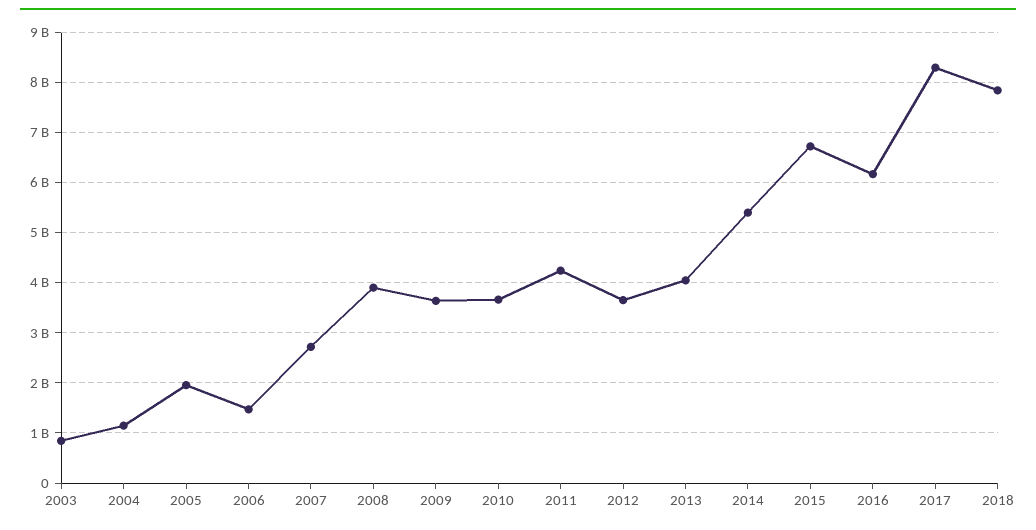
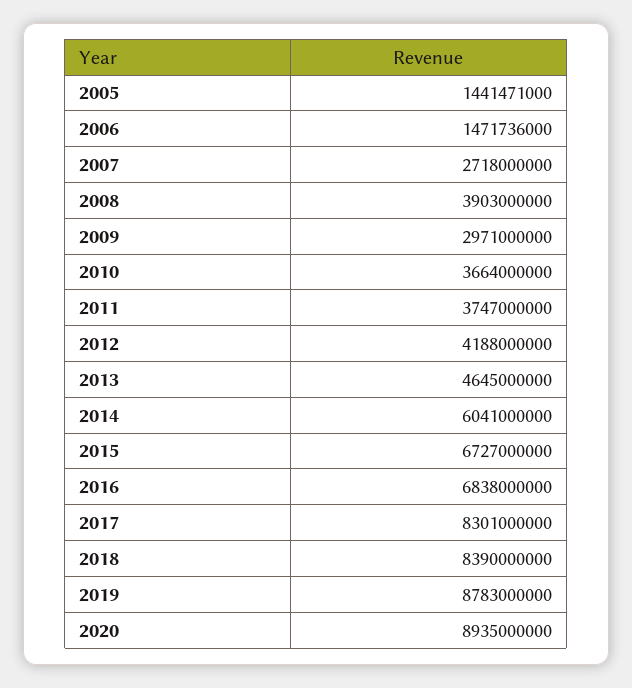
2003: 800000000 -> none
2004: 1200000000 -> none
2005: 2000000000 -> 1441471000
2009: 3600000000 -> 2971000000
2011: 4200000000 -> 3747000000
2012: 3600000000 -> 4188000000
2013: 4000000000 -> 4645000000
2014: 5400000000 -> 6041000000
2016: 6200000000 -> 6838000000
2018: 7800000000 -> 8390000000
2019: none -> 8783000000
2020: none -> 8935000000

